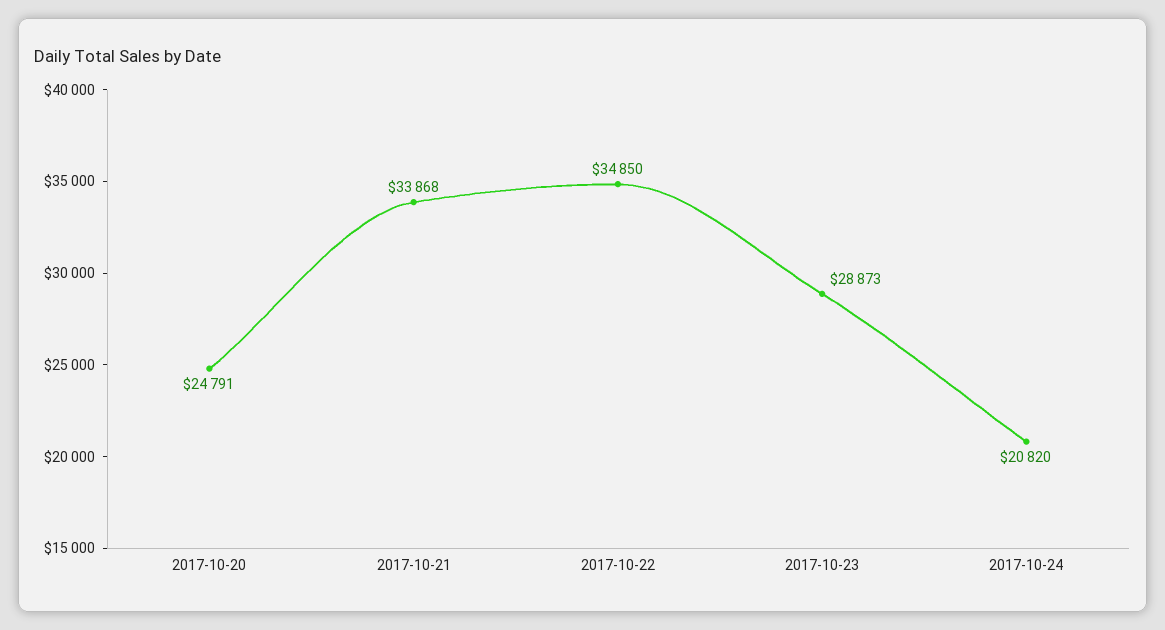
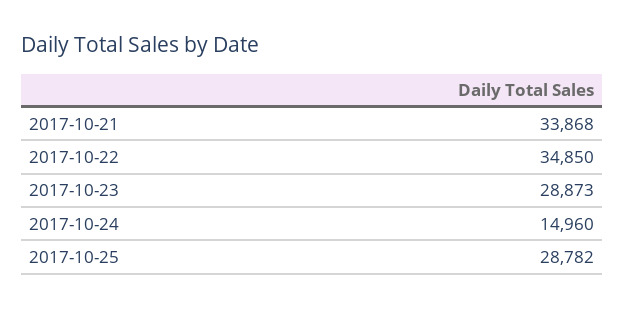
2017-10-20: 24791 -> none
2017-10-24: 20820 -> 14960
2017-10-25: none -> 28782

